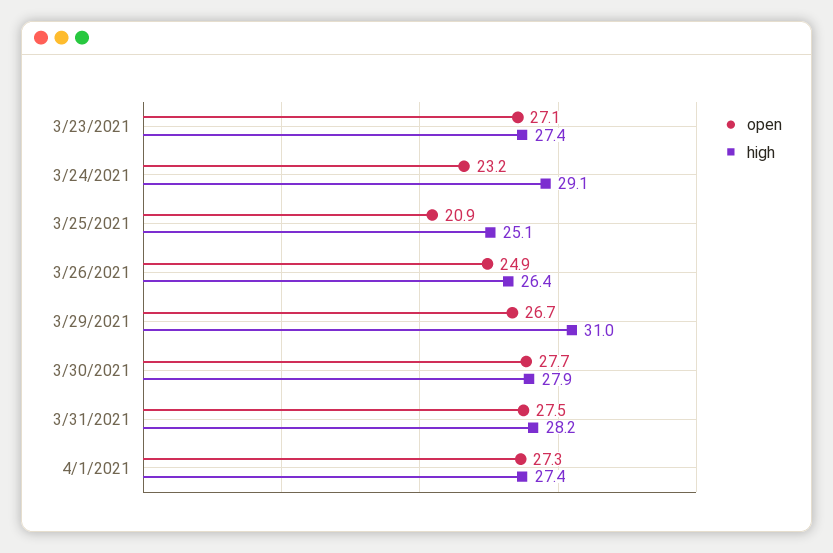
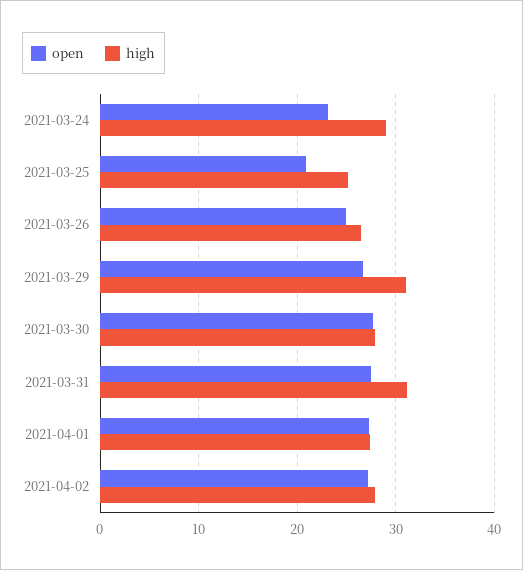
open, 3/23/2021: 27.1 -> none
high, 3/23/2021: 27.4 -> none
high, 3/31/2021: 28.2 -> 31
open, 2021-04-02: none -> 27
high, 2021-04-02: none -> 28

